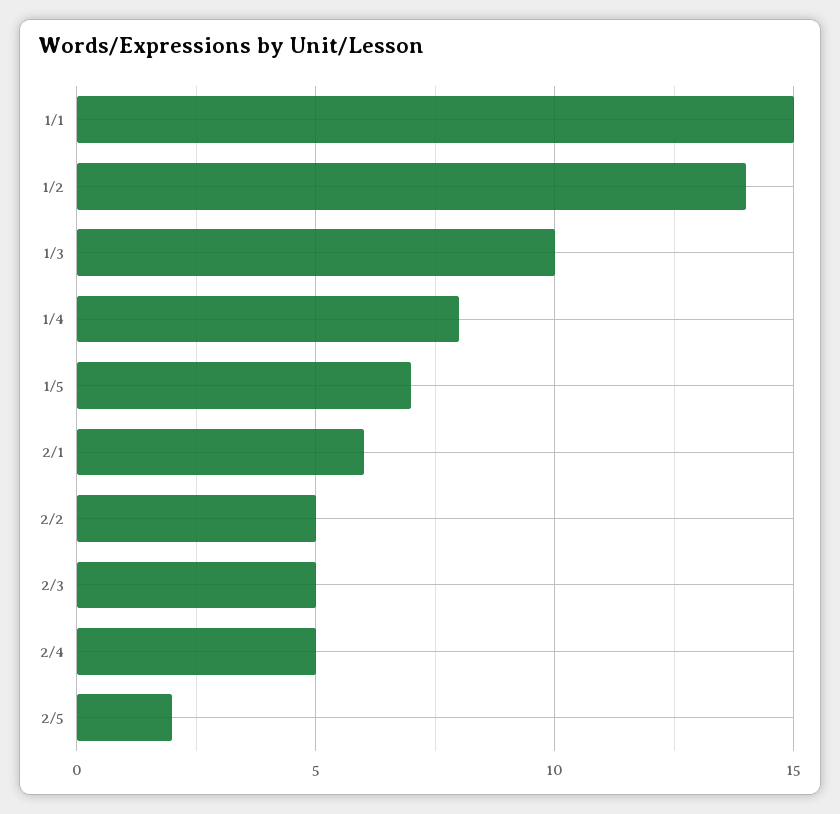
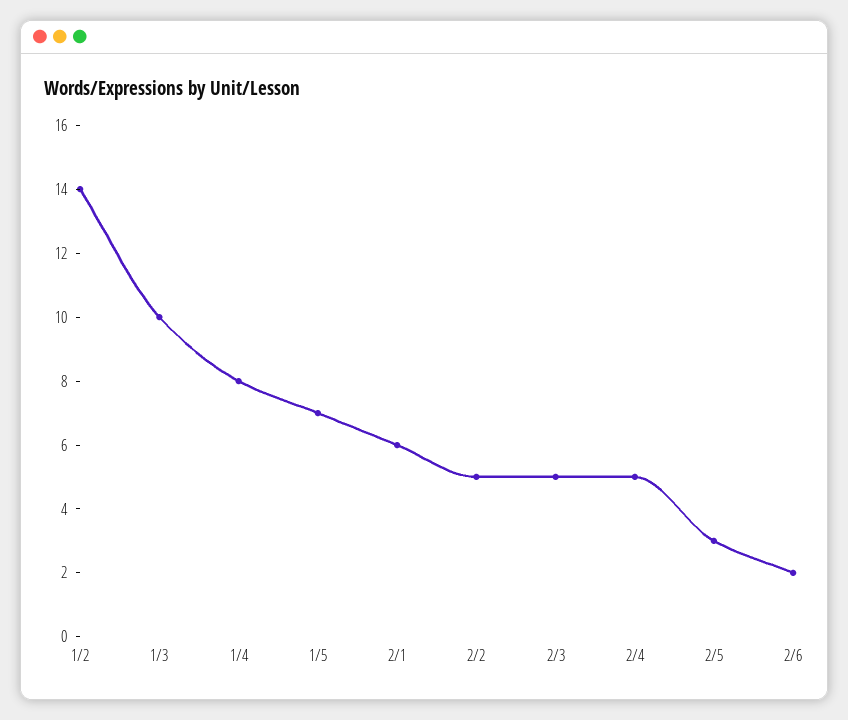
1/1: 15 -> none
2/5: 2 -> 3
2/6: none -> 2

